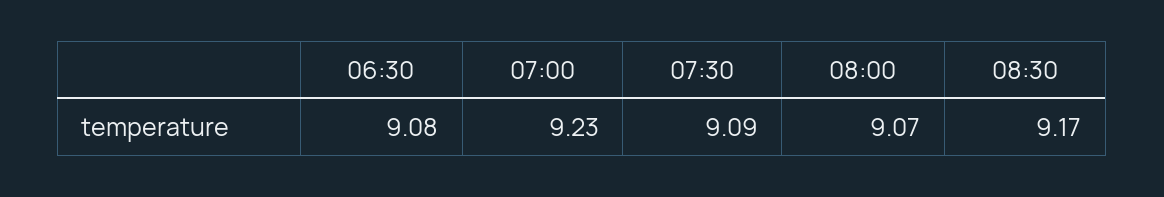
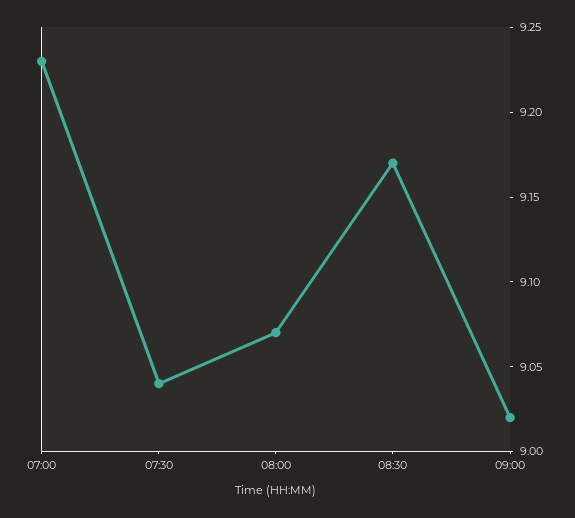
06:30: 9.08 -> none
07:30: 9.09 -> 9.04
09:00: none -> 9.02

